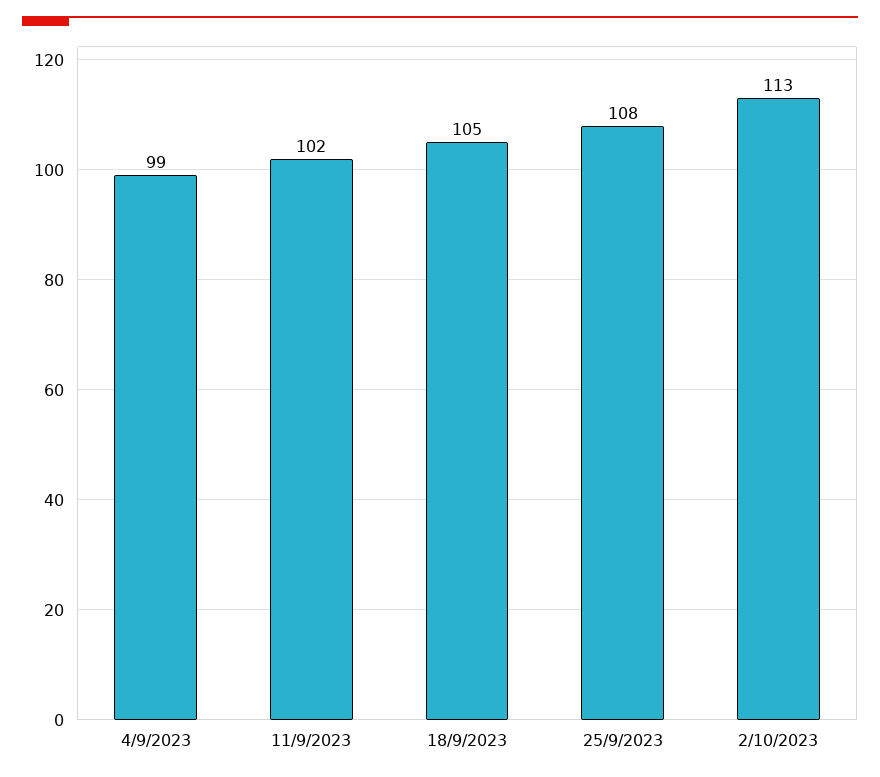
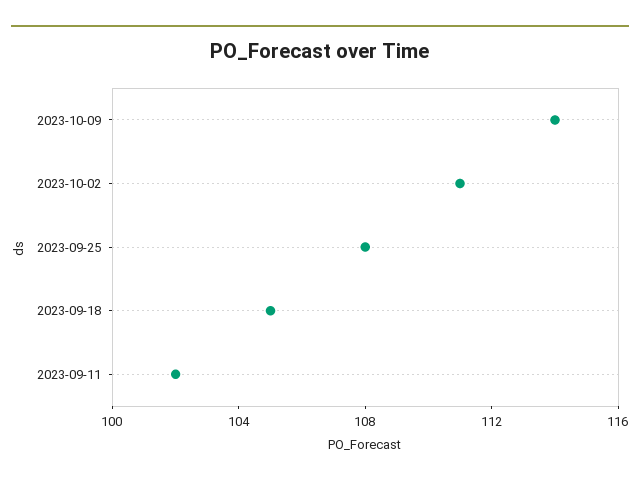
4/9/2023: 99 -> none
2/10/2023: 113 -> 111
2023-10-09: none -> 114

